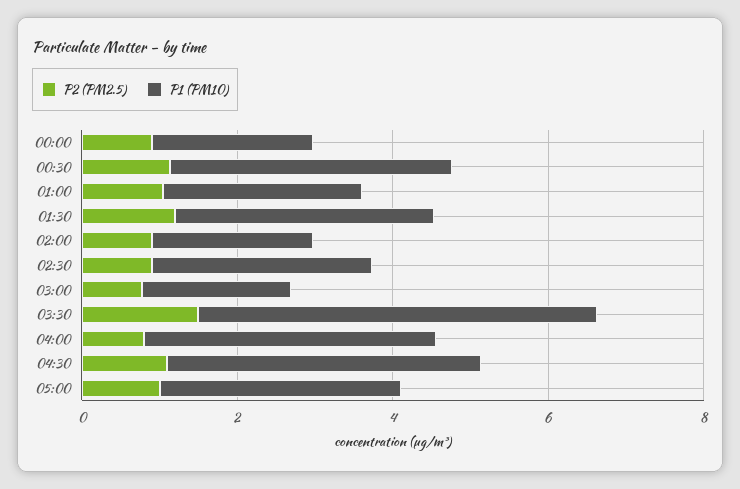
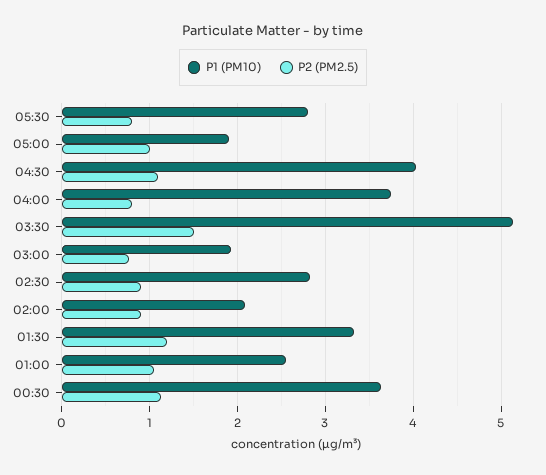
P2 (PM2.5), 00:00: 1 -> none
P1 (PM10), 00:00: 2 -> none
P1 (PM10), 05:00: 3 -> 1.9
P1 (PM10), 05:30: none -> 2.8
P2 (PM2.5), 05:30: none -> 0.8

